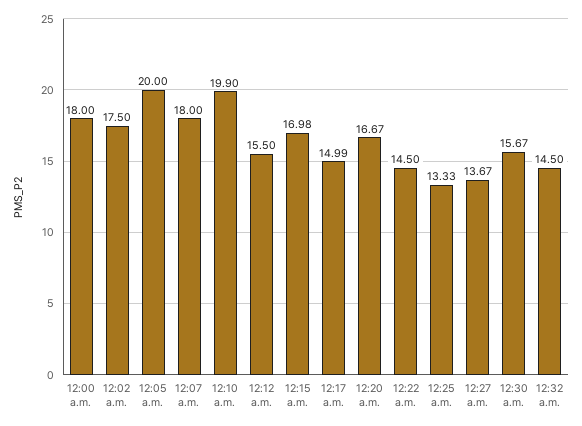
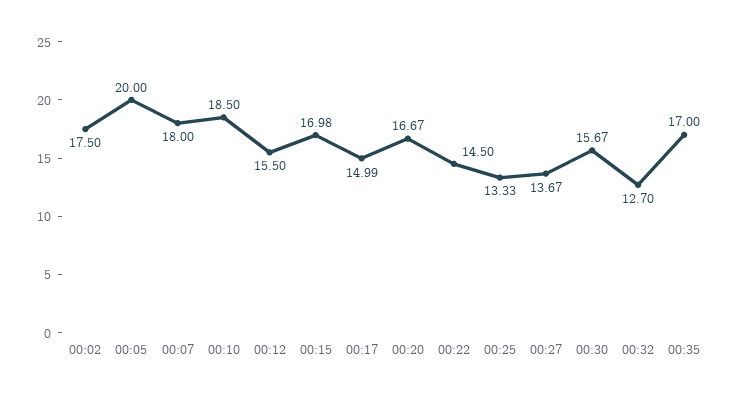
12:00 a.m.: 18 -> none
12:10 a.m.: 19.9 -> 18.5
12:32 a.m.: 14.5 -> 12.7
00:35: none -> 17

